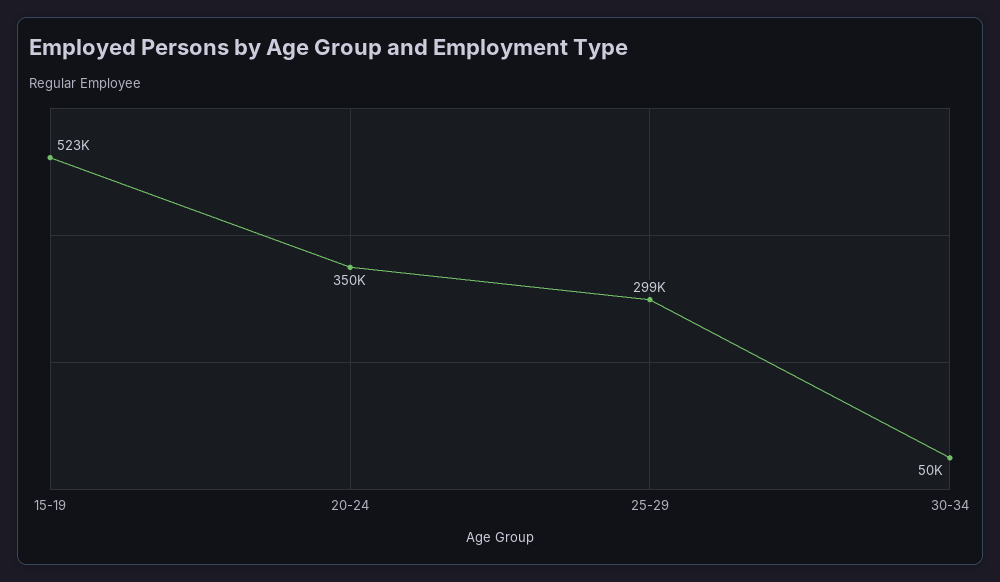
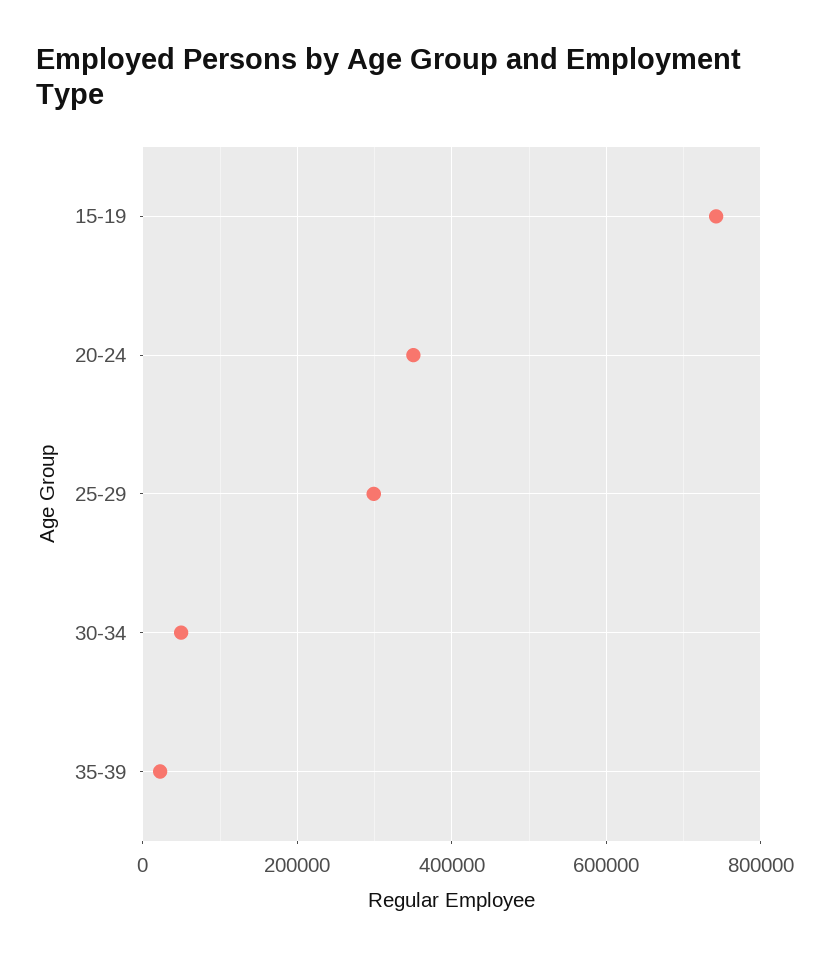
15-19: 523000 -> 740000
35-39: none -> 20000

